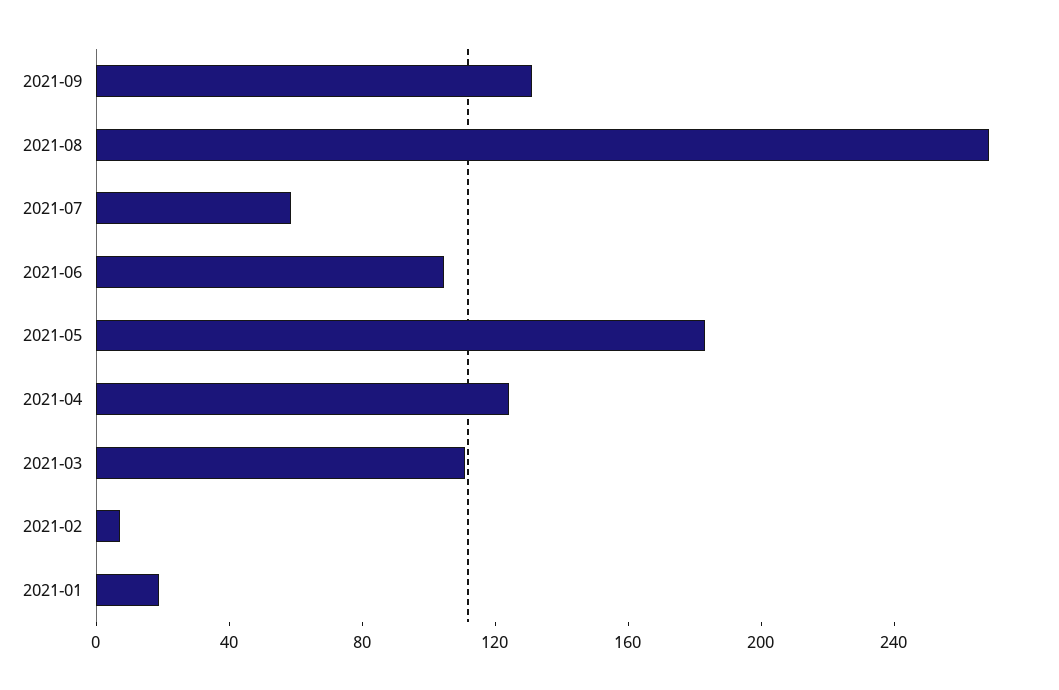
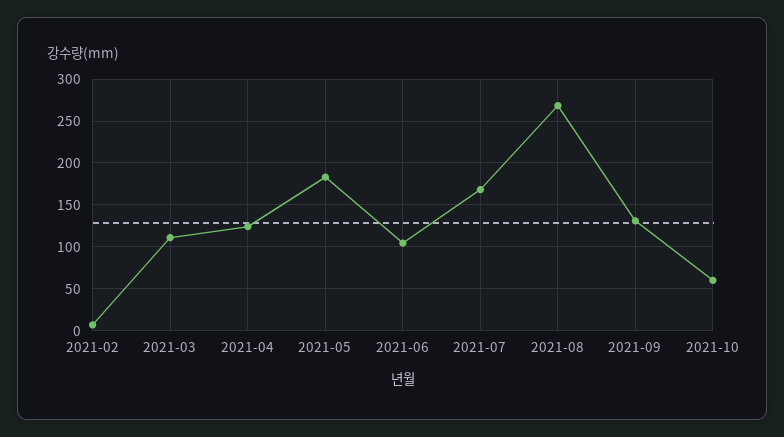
2021-07: 60 -> 170
2021-01: 20 -> none
2021-10: none -> 60

